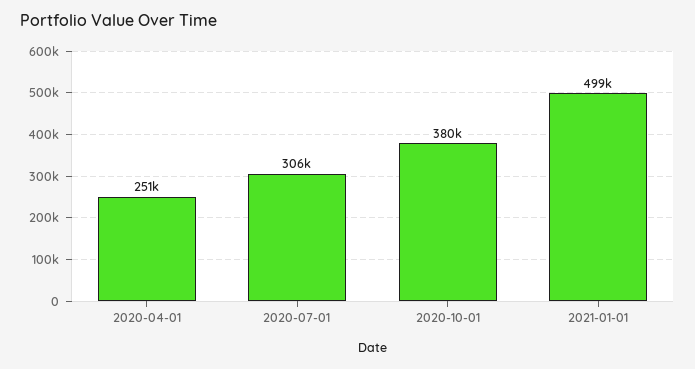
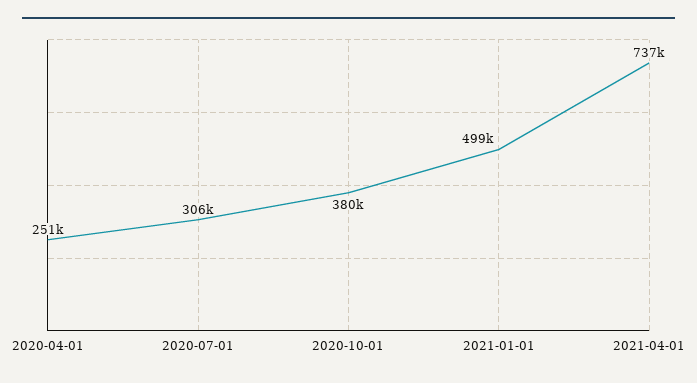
2021-04-01: none -> 737000

